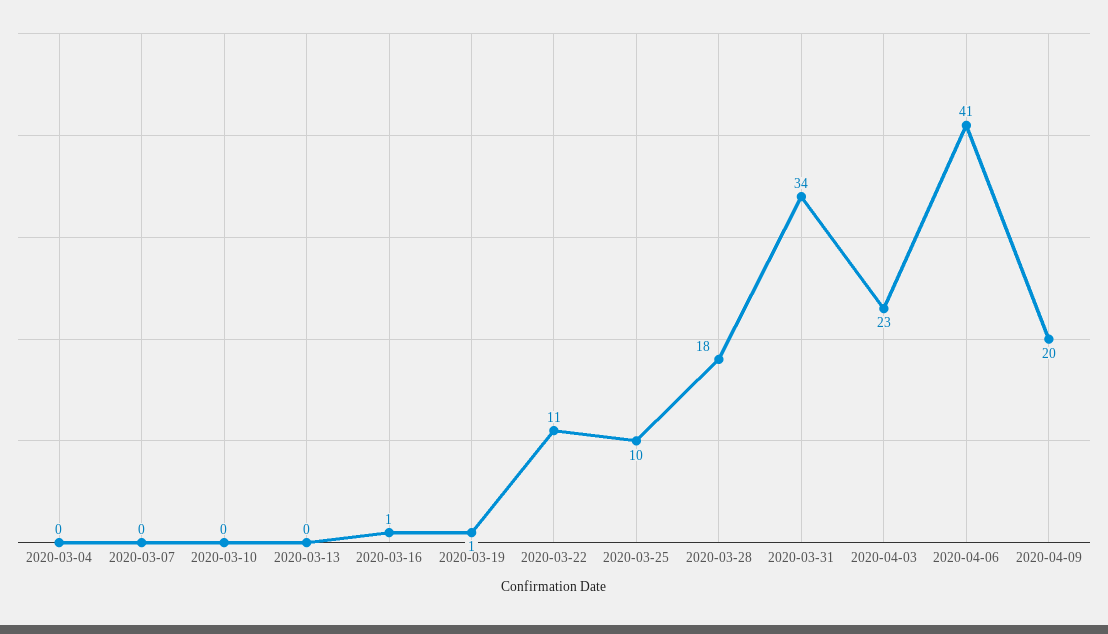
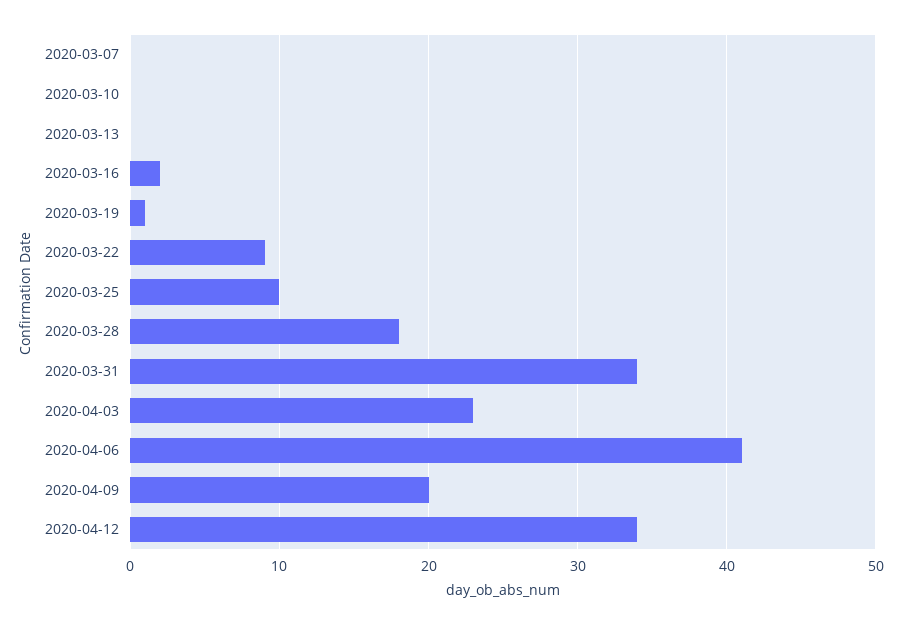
2020-03-04: 0 -> none
2020-03-16: 1 -> 2
2020-03-22: 11 -> 9
2020-04-12: none -> 34

